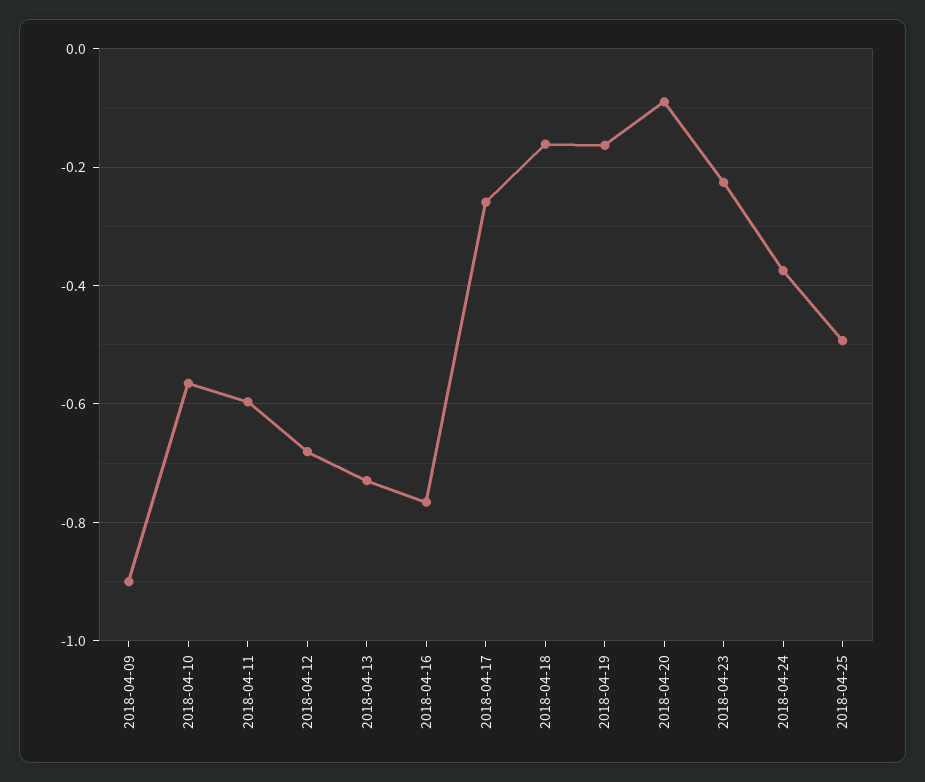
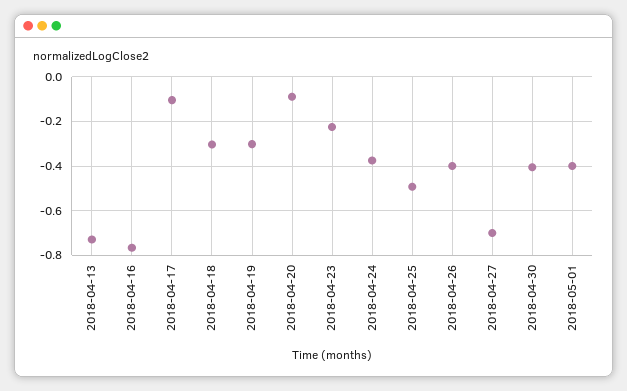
2018-04-09: -0.9 -> none
2018-04-10: -0.56 -> none
2018-04-11: -0.6 -> none
2018-04-12: -0.68 -> none
2018-04-17: -0.26 -> -0.1
2018-04-18: -0.16 -> -0.3
2018-04-19: -0.16 -> -0.3
2018-04-26: none -> -0.4
2018-04-27: none -> -0.7
2018-04-30: none -> -0.4
2018-05-01: none -> -0.4

